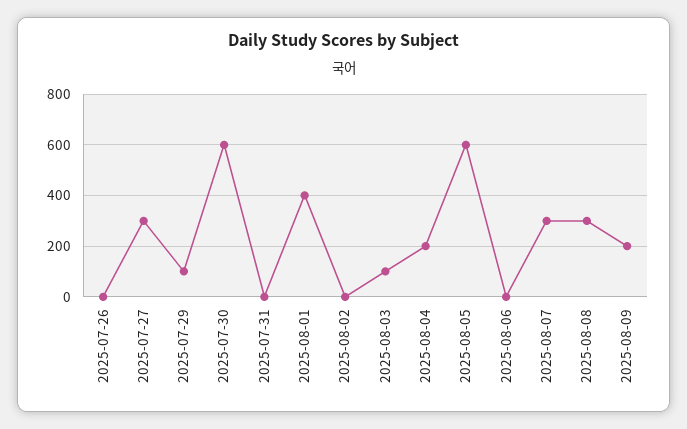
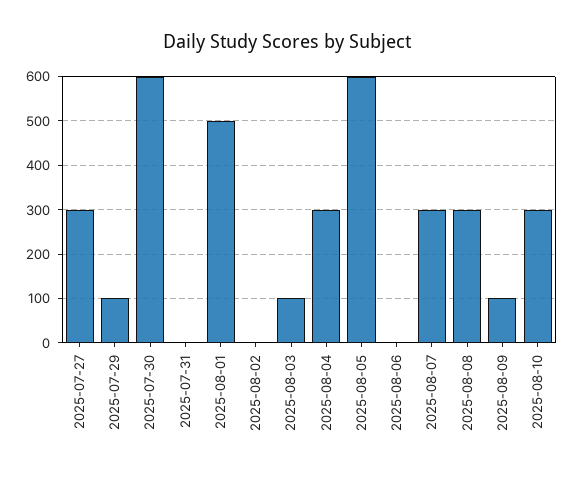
2025-07-26: 0 -> none
2025-08-01: 400 -> 500
2025-08-04: 200 -> 300
2025-08-09: 200 -> 100
2025-08-10: none -> 300

